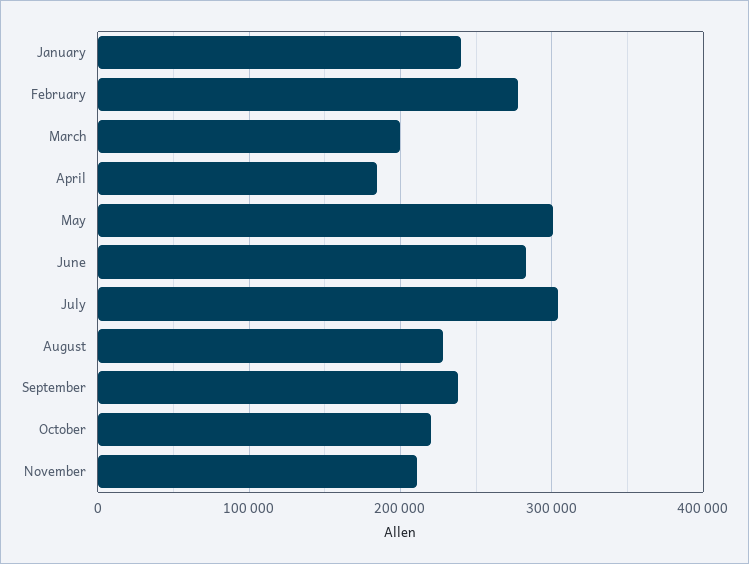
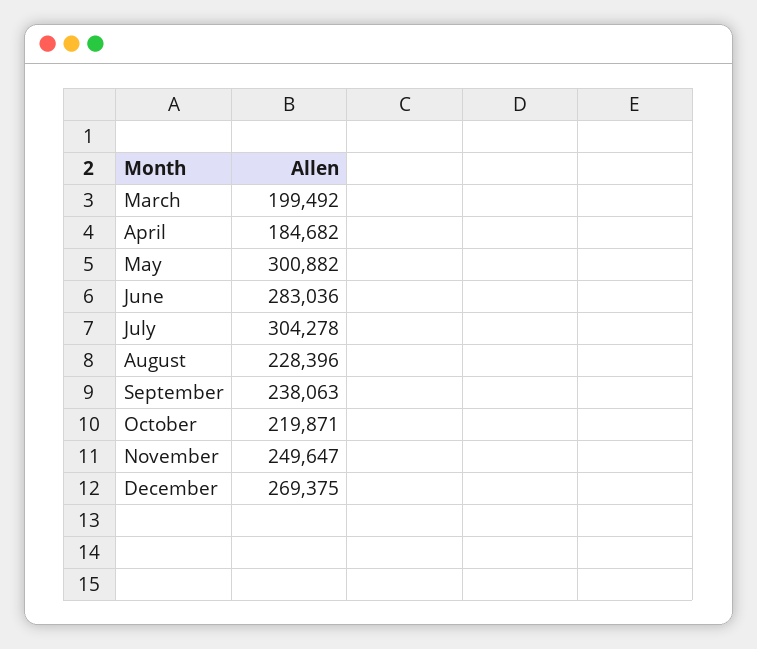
January: 240000 -> none
February: 280000 -> none
November: 210000 -> 249647
December: none -> 269375

